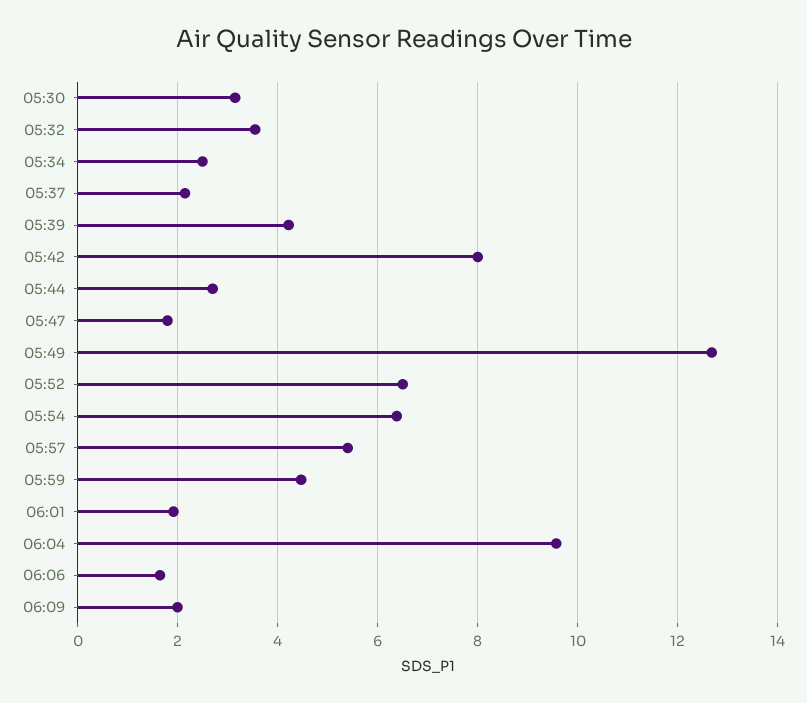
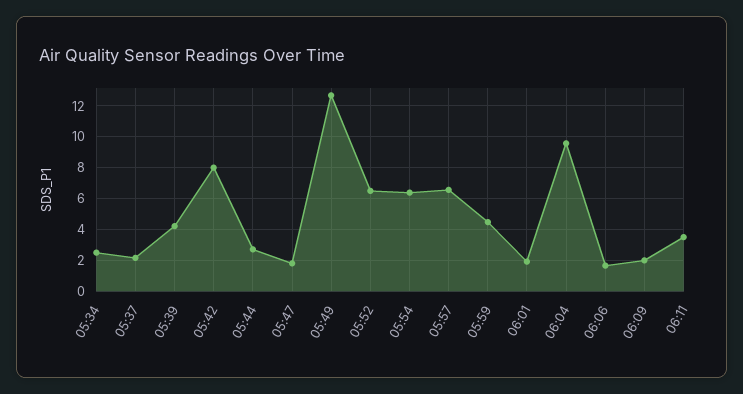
05:30: 3.2 -> none
05:32: 3.6 -> none
05:57: 5.4 -> 6.5
06:11: none -> 3.5

